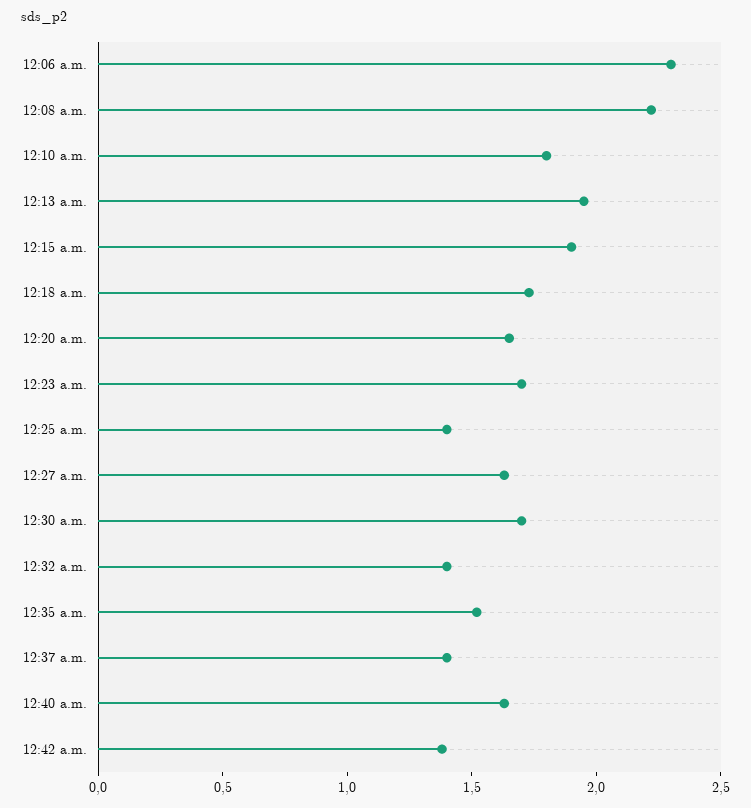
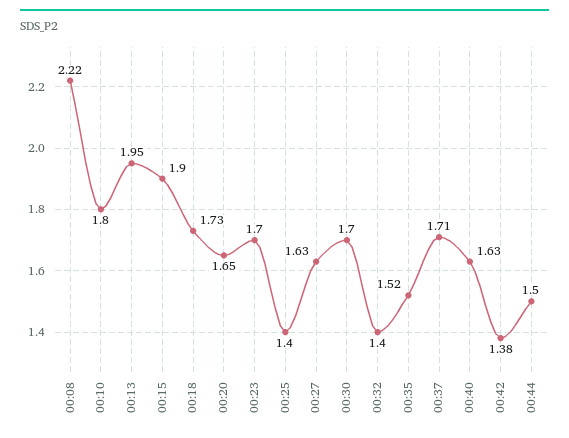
12:06 a.m.: 2.3 -> none
12:37 a.m.: 1.4 -> 1.71
00:44: none -> 1.5

